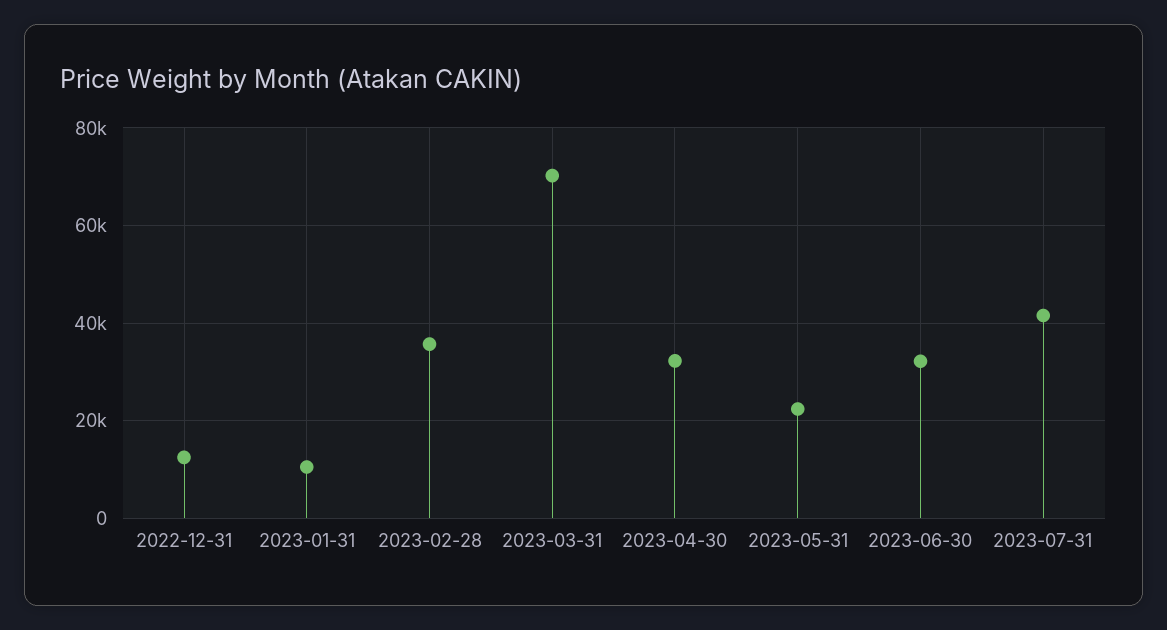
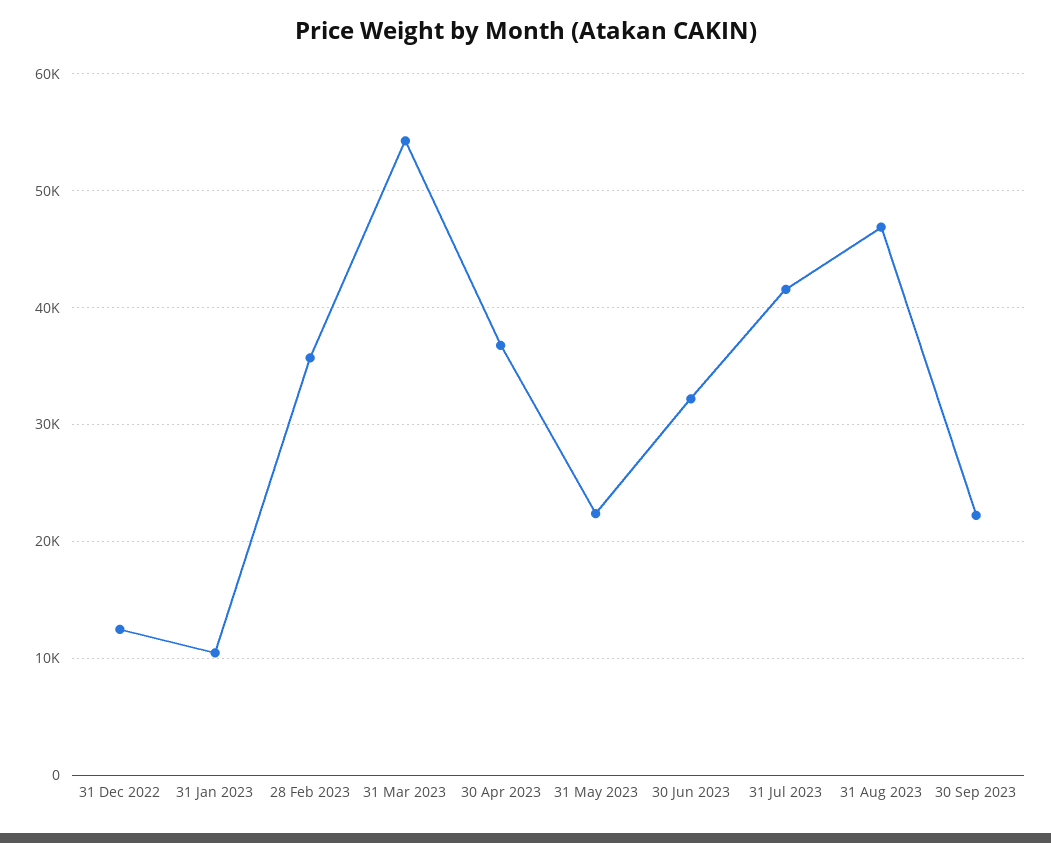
2023-03-31: 70000 -> 54000
2023-04-30: 32000 -> 37000
31 Aug 2023: none -> 47000
30 Sep 2023: none -> 22000

